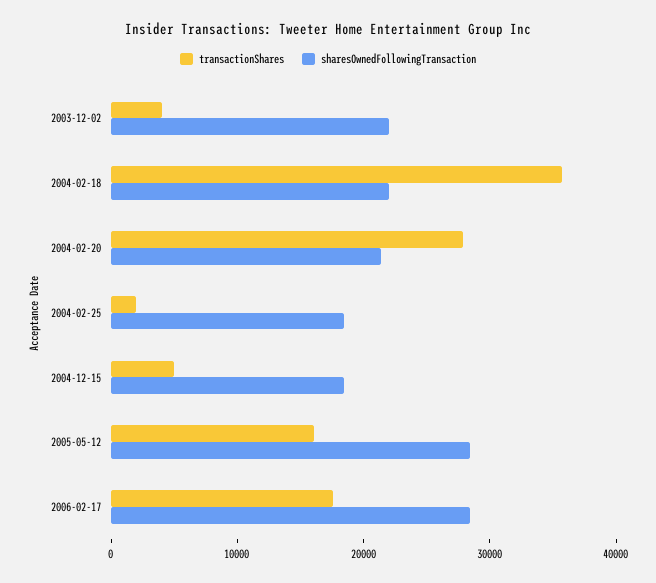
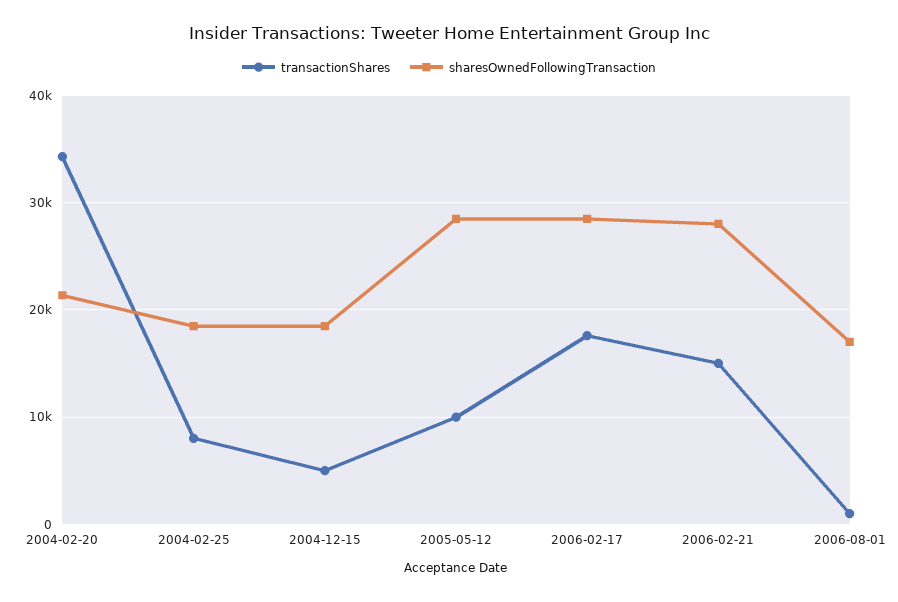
transactionShares, 2003-12-02: 4000 -> none
sharesOwnedFollowingTransaction, 2003-12-02: 22000 -> none
transactionShares, 2004-02-18: 36000 -> none
sharesOwnedFollowingTransaction, 2004-02-18: 22000 -> none
transactionShares, 2004-02-20: 28000 -> 34000
transactionShares, 2004-02-25: 2000 -> 8000
transactionShares, 2005-05-12: 16000 -> 10000
transactionShares, 2006-02-21: none -> 15000
sharesOwnedFollowingTransaction, 2006-02-21: none -> 28000
transactionShares, 2006-08-01: none -> 1000
sharesOwnedFollowingTransaction, 2006-08-01: none -> 17000

